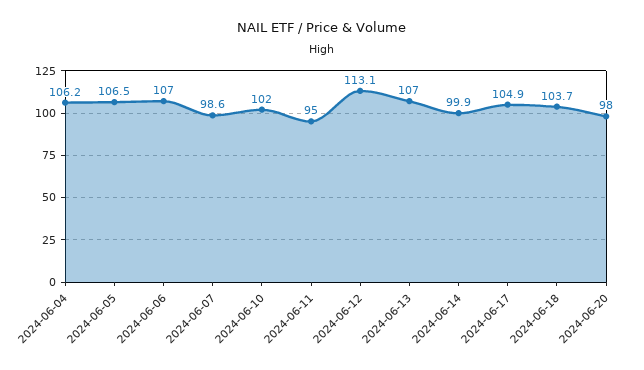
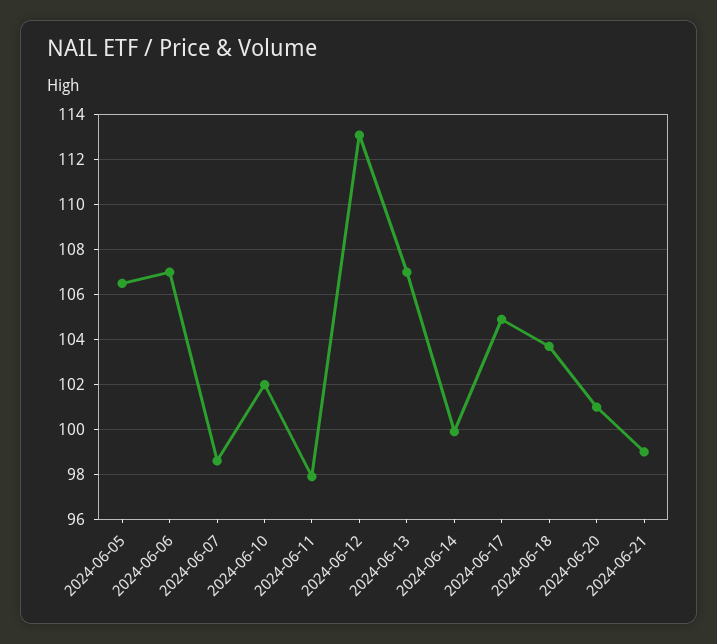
2024-06-04: 106.2 -> none
2024-06-11: 95 -> 98
2024-06-20: 98 -> 101
2024-06-21: none -> 99

